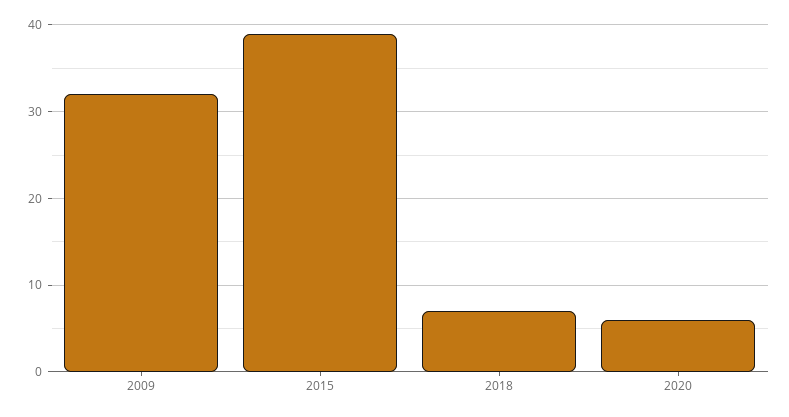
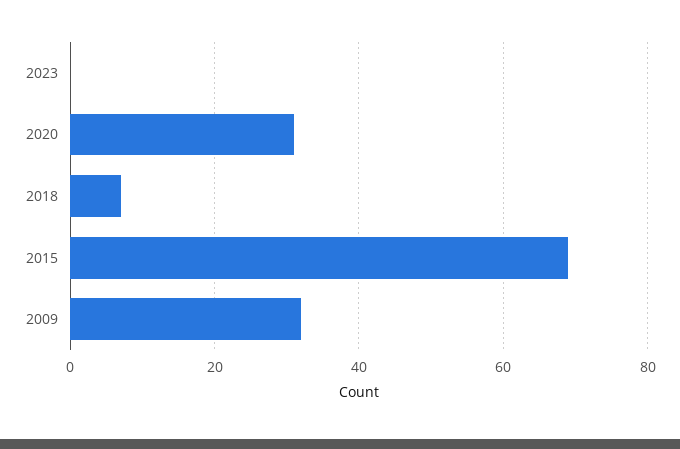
2015: 39 -> 70
2020: 6 -> 30
2023: none -> 0

